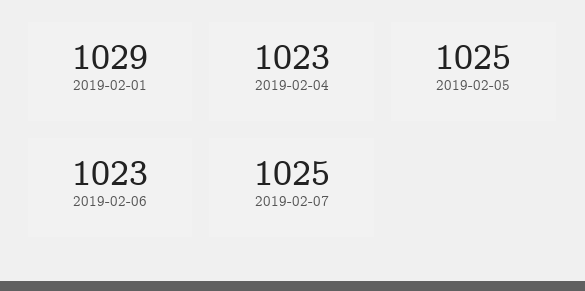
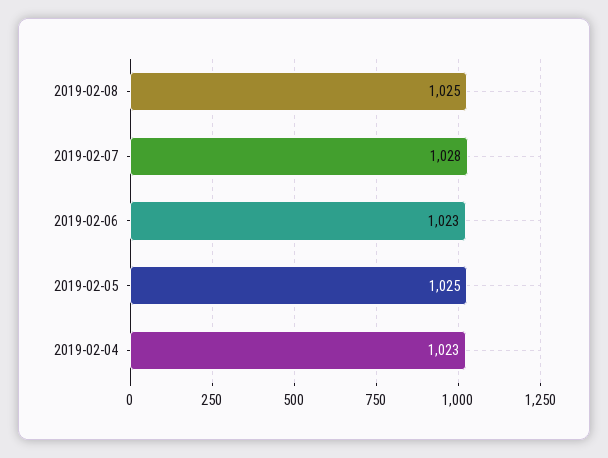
2019-02-01: 1029 -> none
2019-02-07: 1025 -> 1028
2019-02-08: none -> 1025

